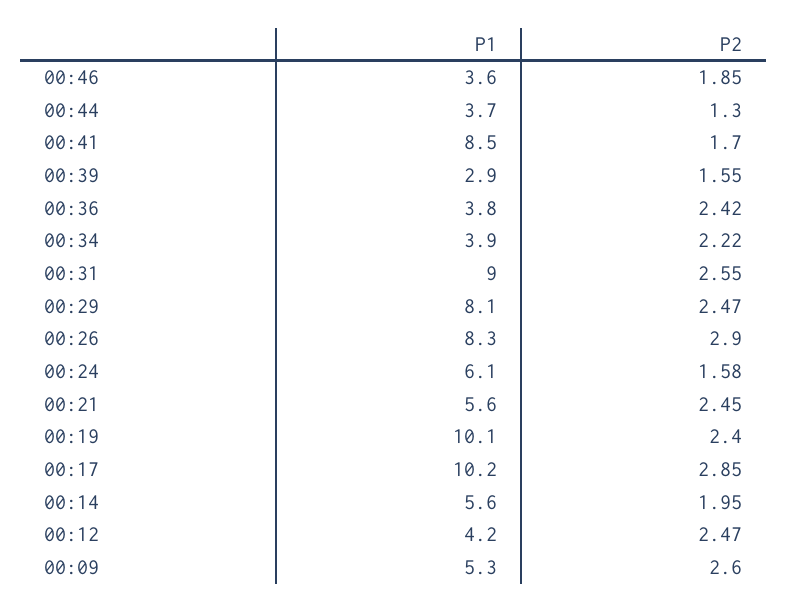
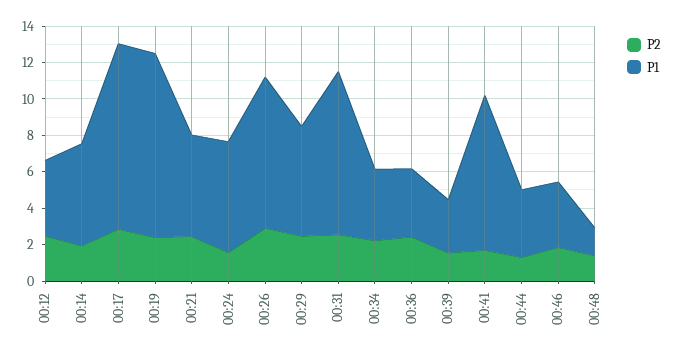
P1, 00:29: 8.1 -> 6
P1, 00:09: 5.3 -> none
P2, 00:09: 2.6 -> none
P2, 00:48: none -> 1.5
P1, 00:48: none -> 1.5

